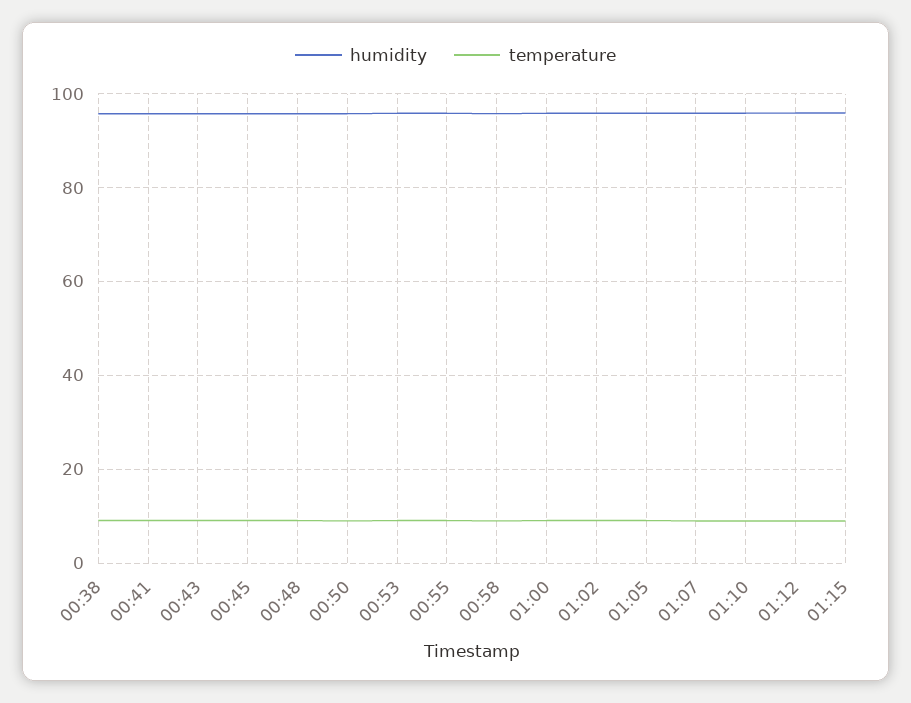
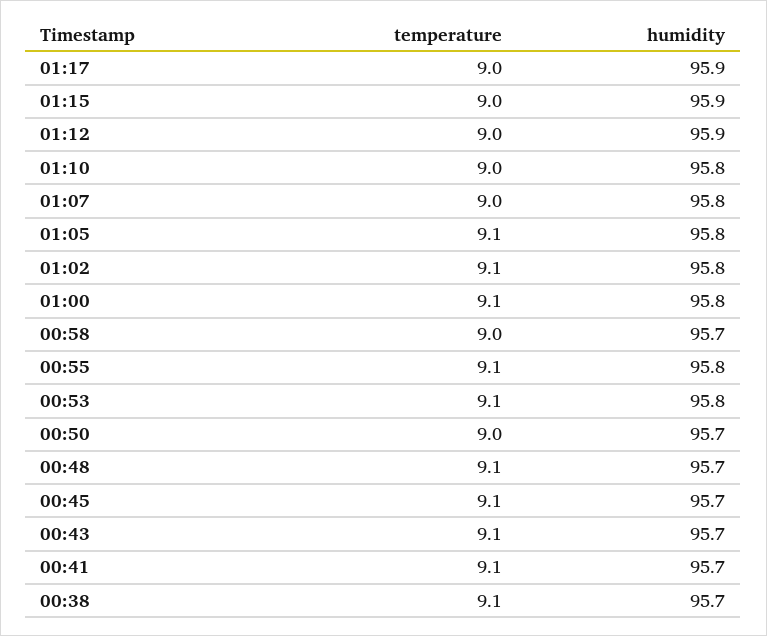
temperature, 01:17: none -> 9
humidity, 01:17: none -> 95.9

